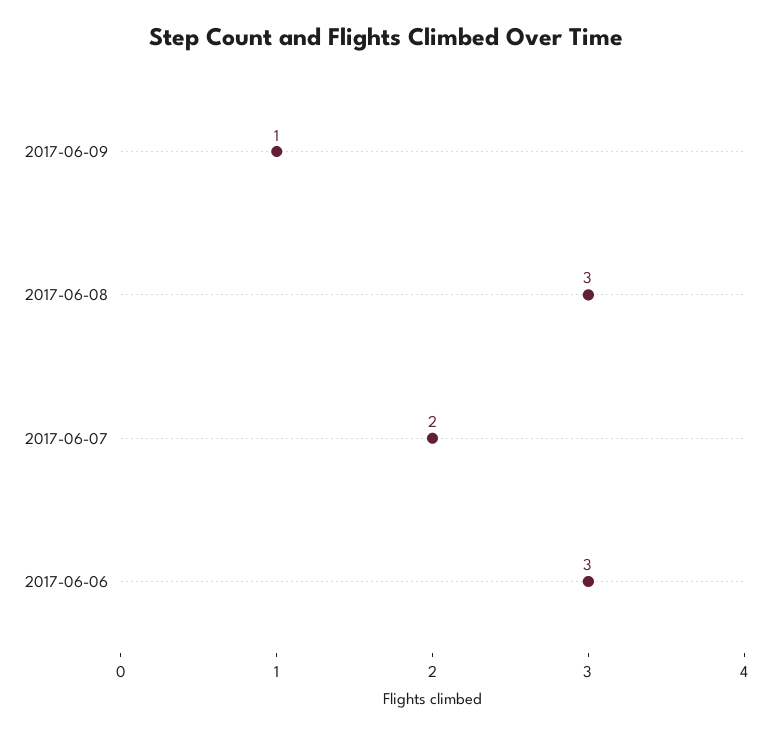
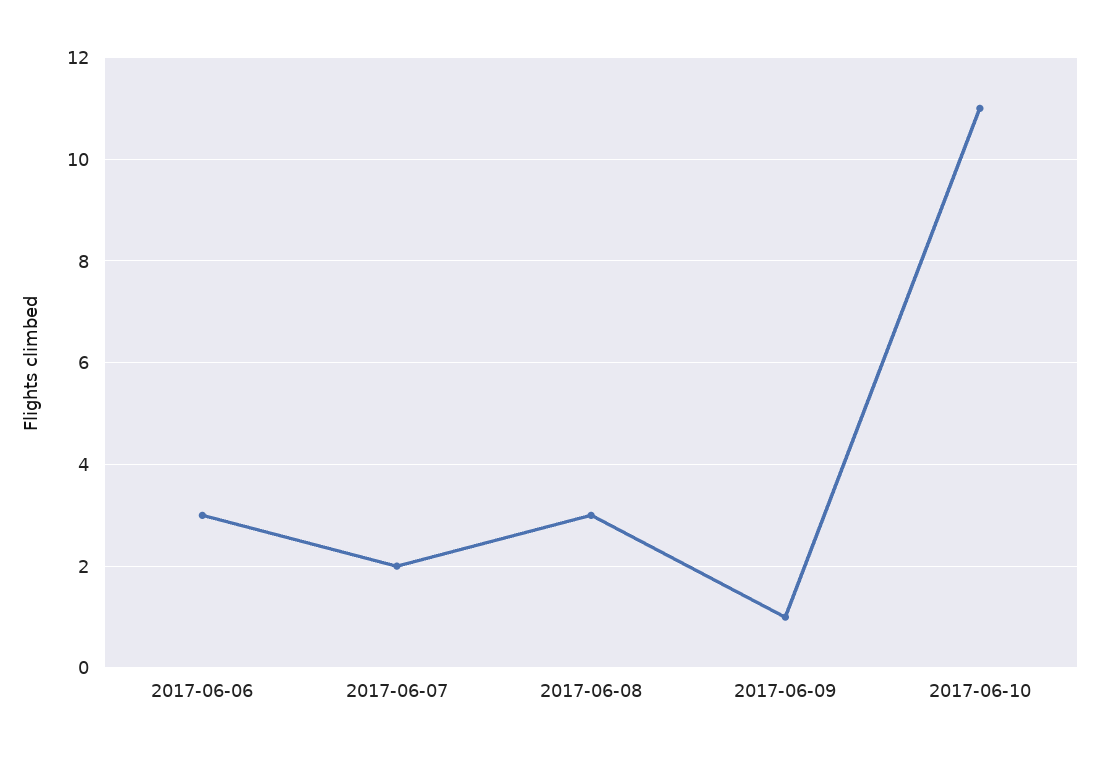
2017-06-10: none -> 11

